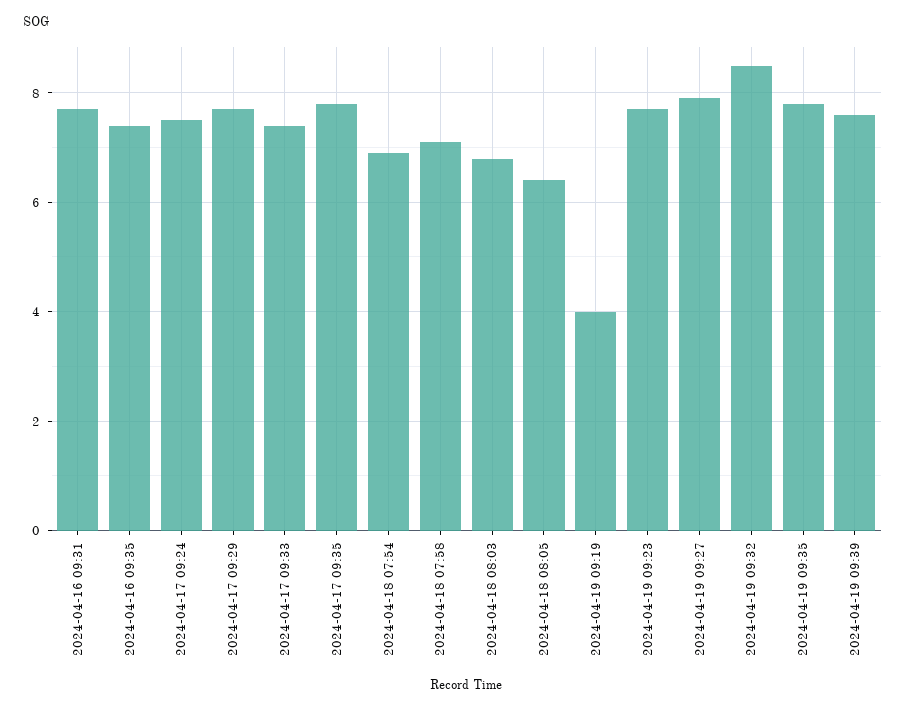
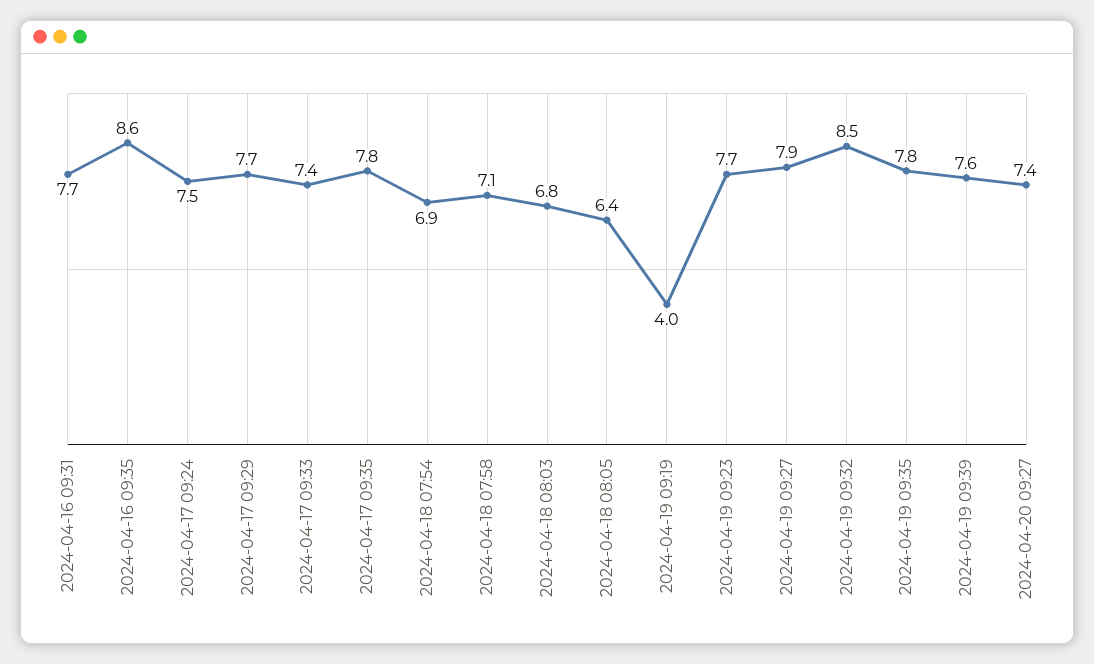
2024-04-16 09:35: 7.5 -> 8.6
2024-04-20 09:27: none -> 7.4

